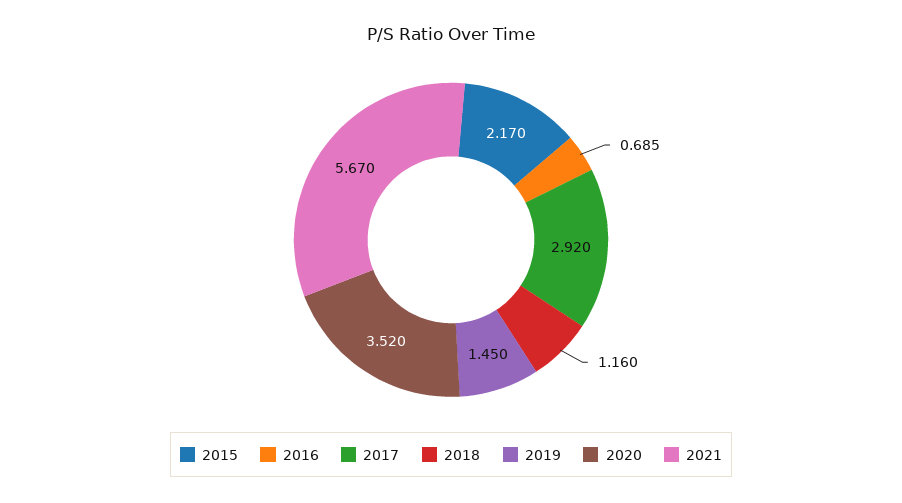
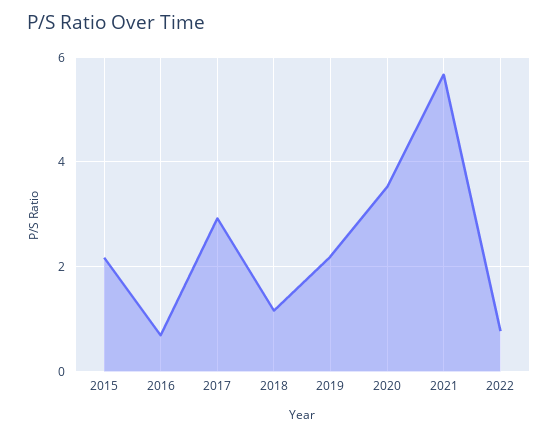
2019: 1.45 -> 2.2
2022: none -> 0.8

